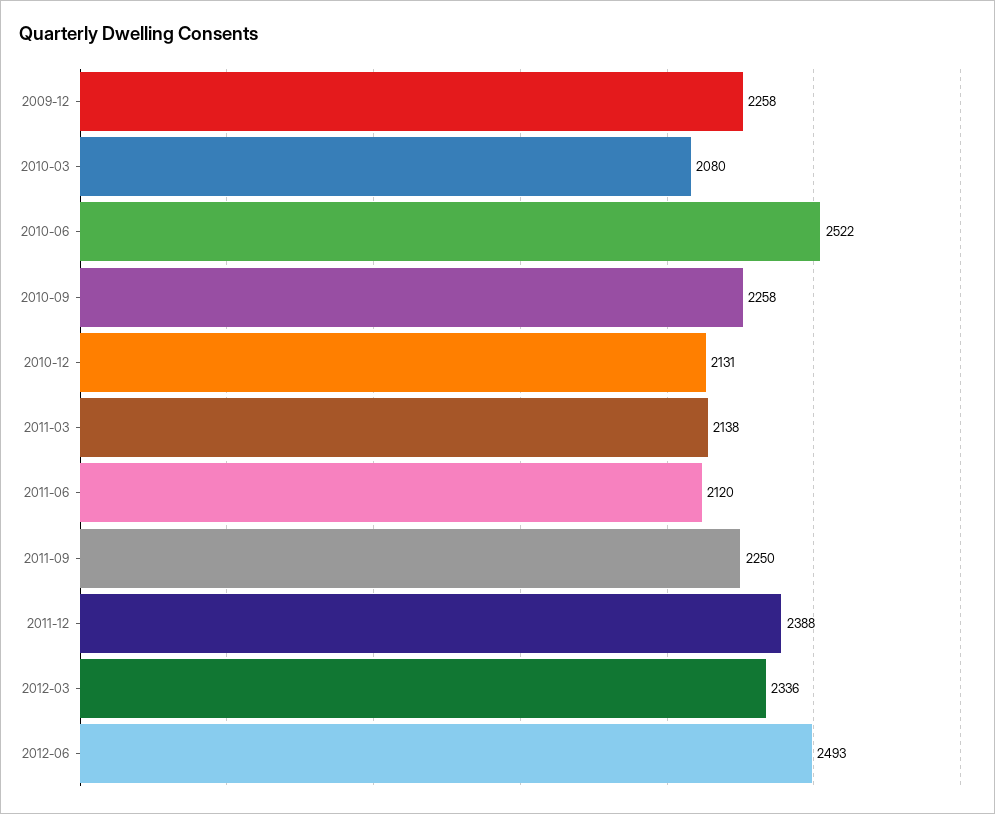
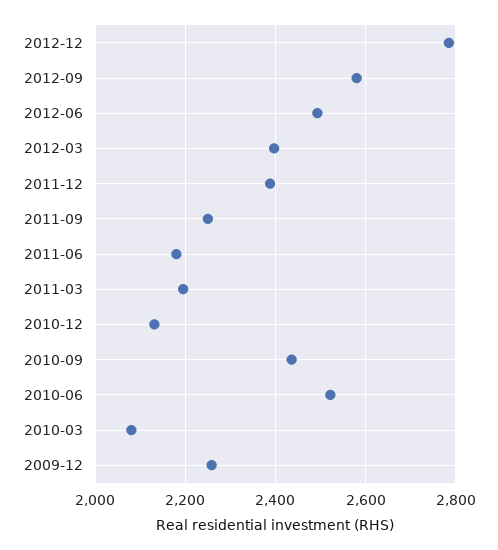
2010-09: 2258 -> 2440
2011-03: 2138 -> 2200
2011-06: 2120 -> 2180
2012-03: 2336 -> 2400
2012-12: none -> 2780
2012-09: none -> 2580

